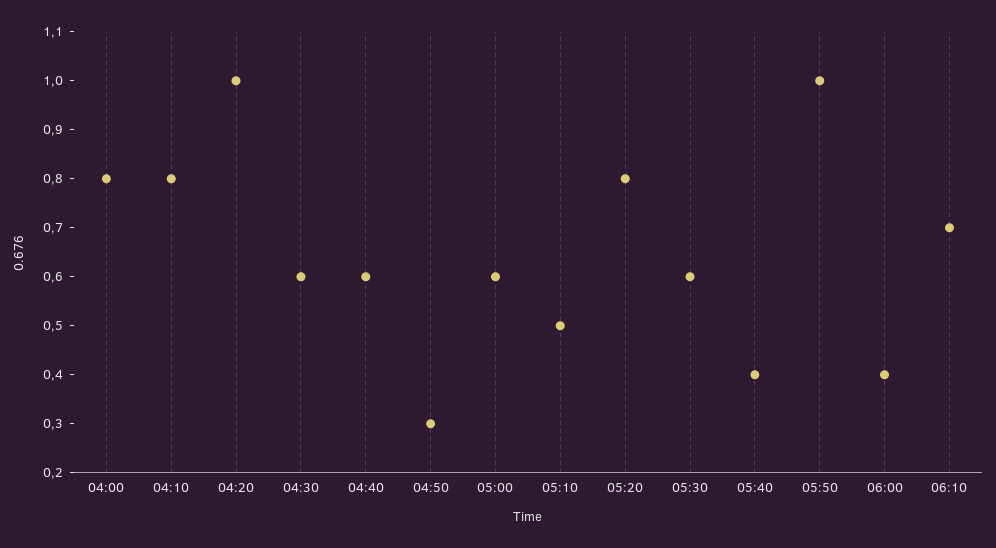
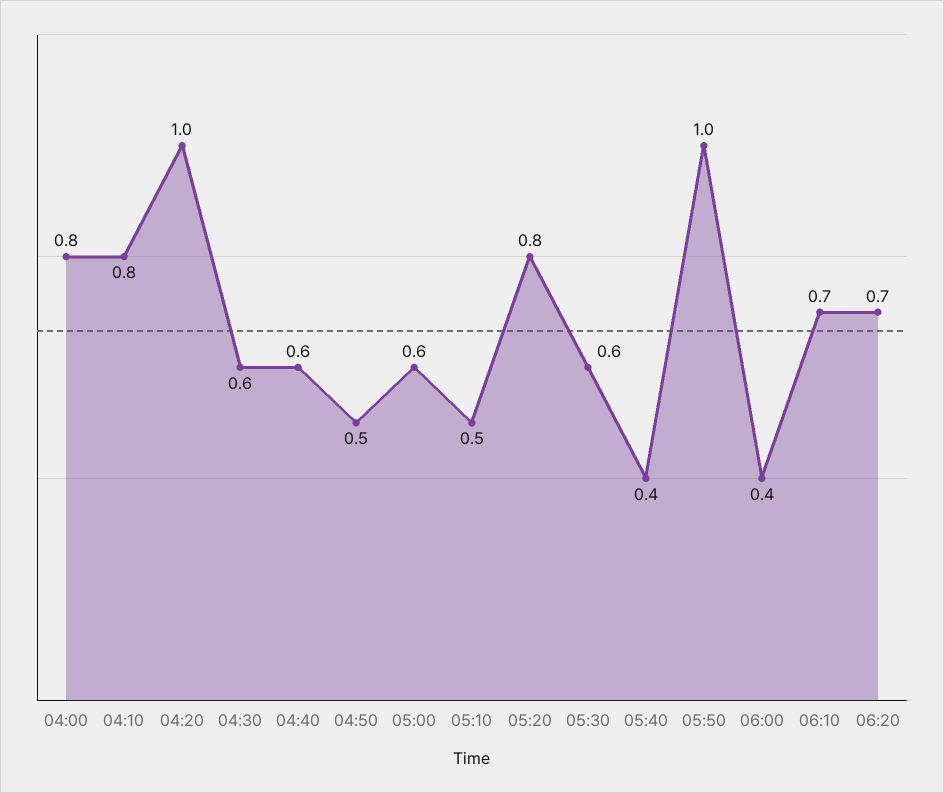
04:50: 0.3 -> 0.5
06:20: none -> 0.7

